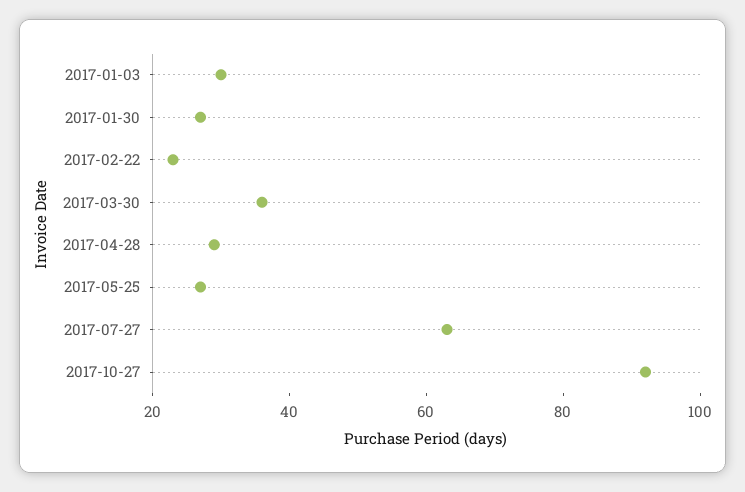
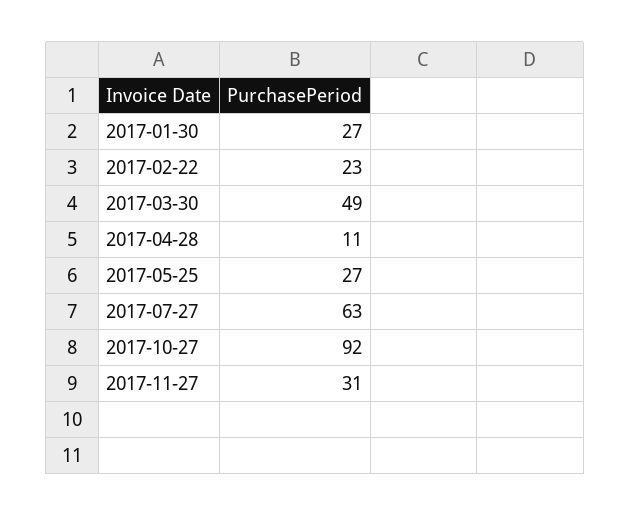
2017-01-03: 30 -> none
2017-03-30: 35 -> 49
2017-04-28: 30 -> 11
2017-11-27: none -> 31

